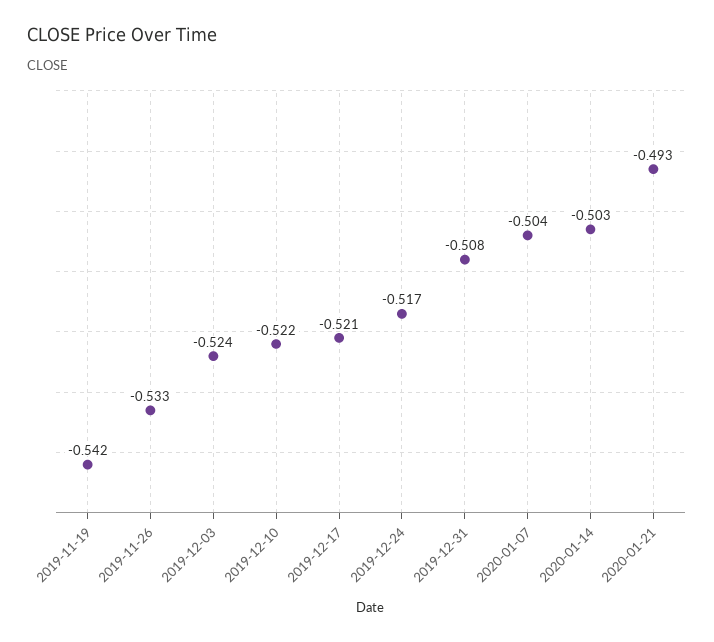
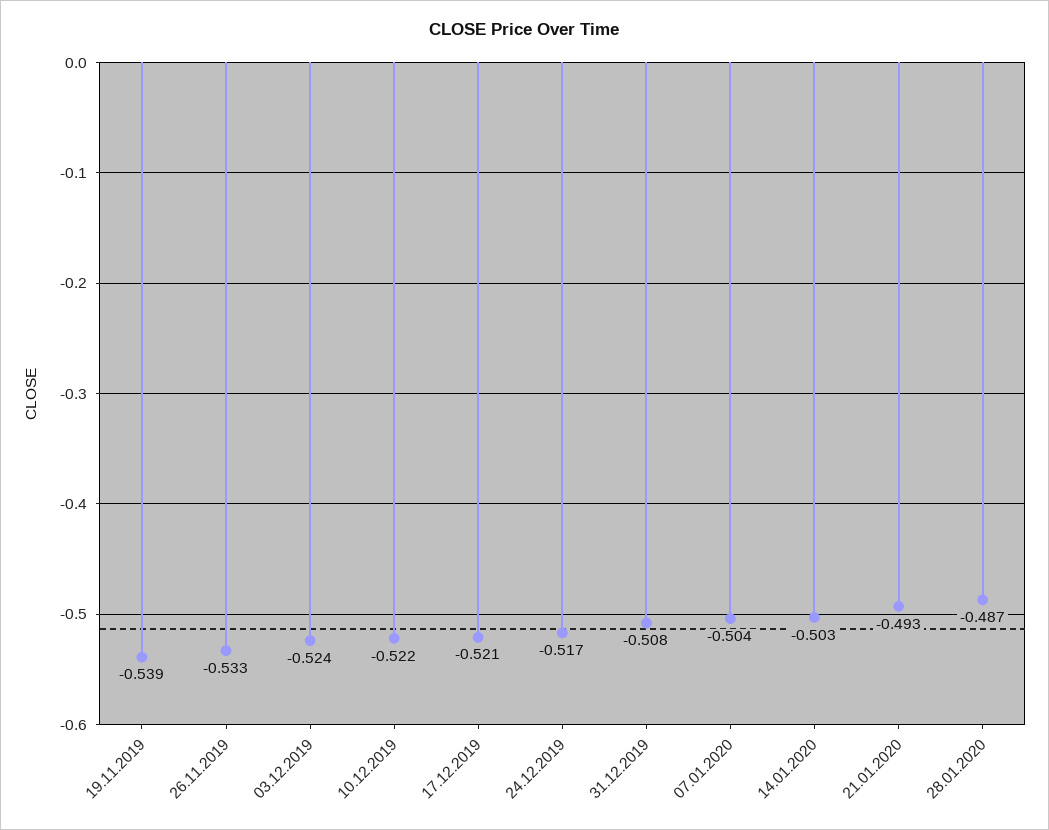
2019-11-19: -0.542 -> -0.539
28.01.2020: none -> -0.487

